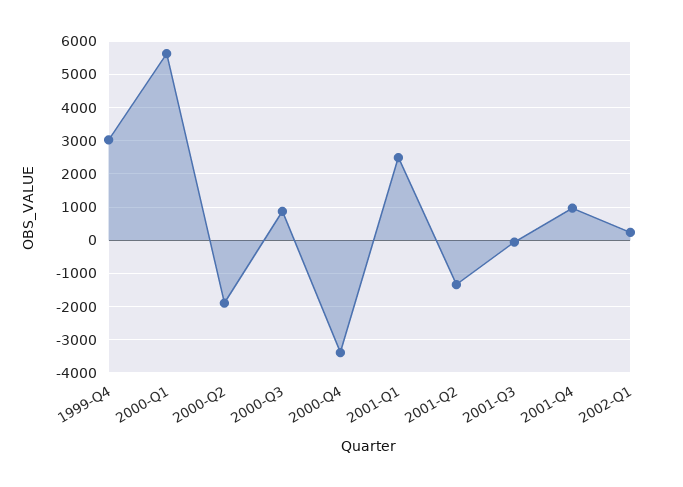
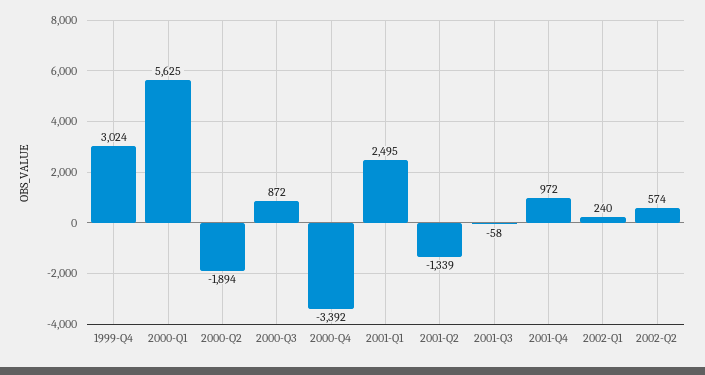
2002-Q2: none -> 574

